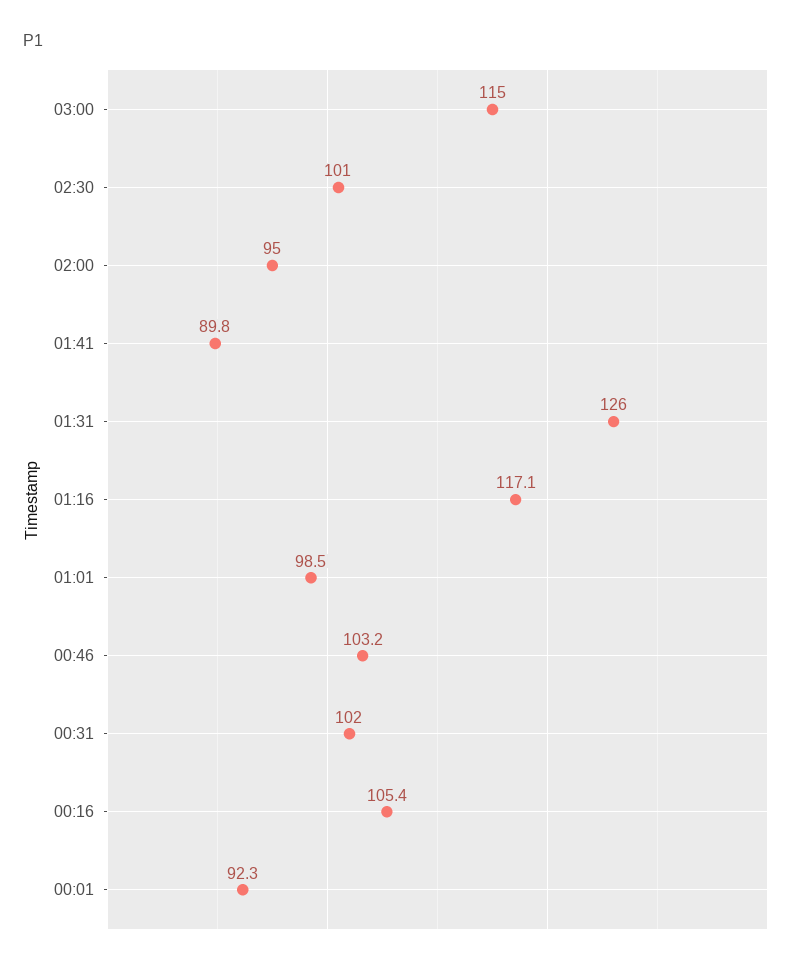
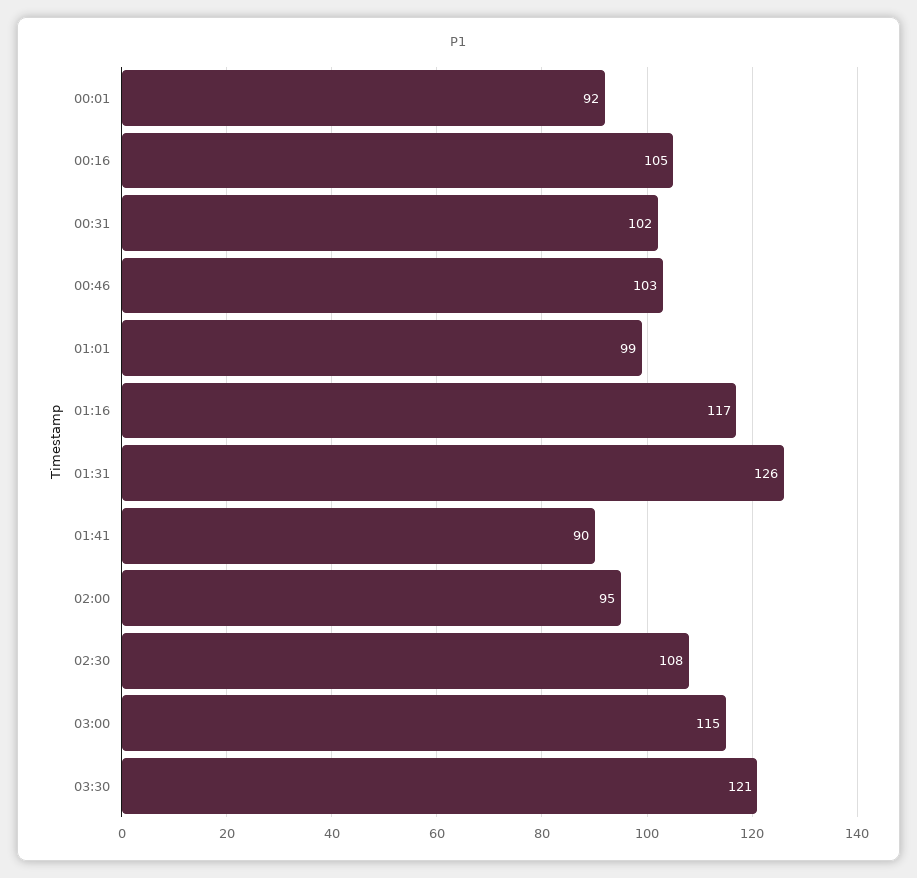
02:30: 101 -> 108
03:30: none -> 121

